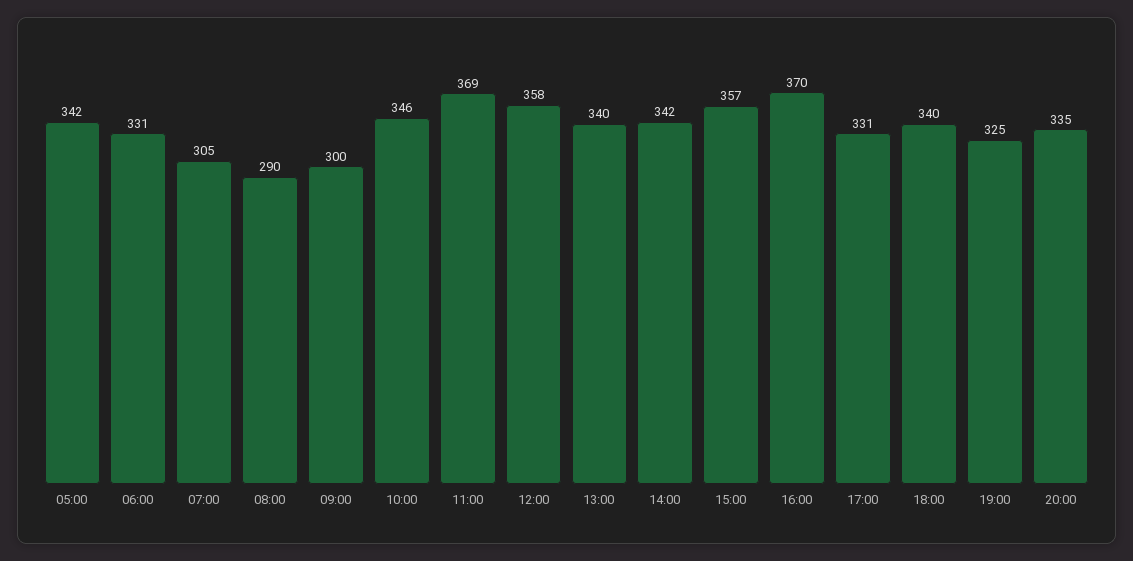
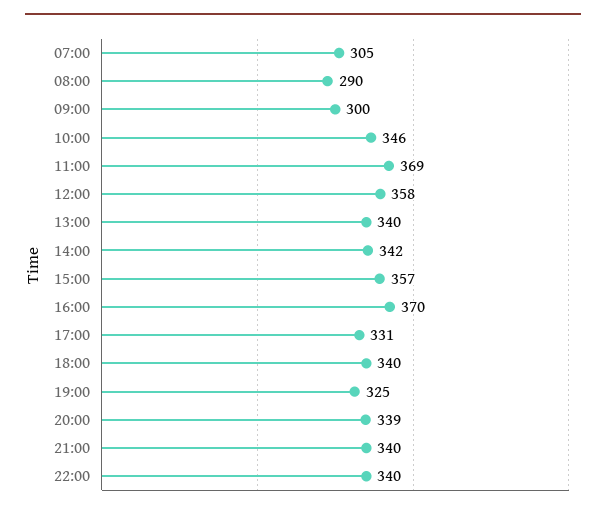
05:00: 342 -> none
06:00: 331 -> none
20:00: 335 -> 339
21:00: none -> 340
22:00: none -> 340

